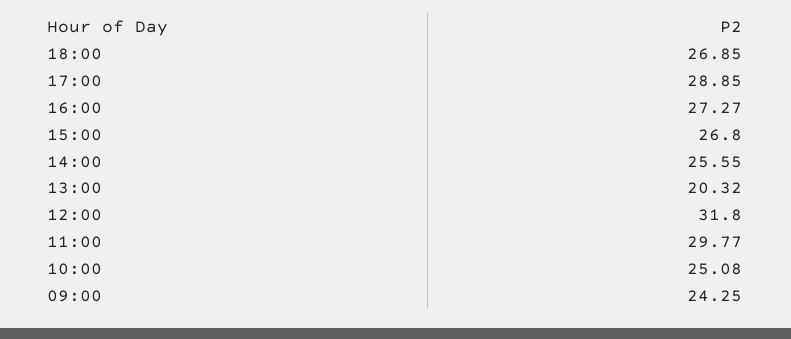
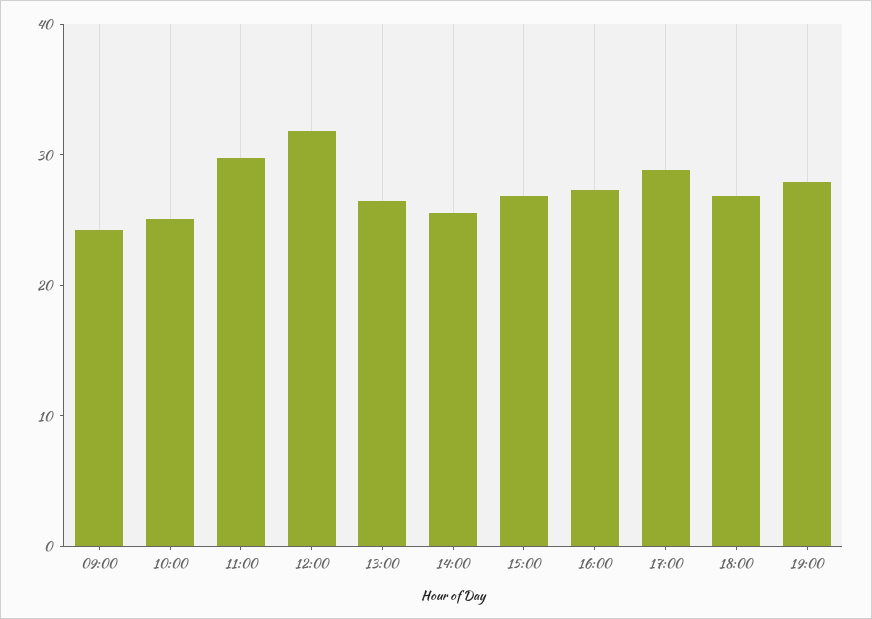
13:00: 20.32 -> 26
19:00: none -> 28

